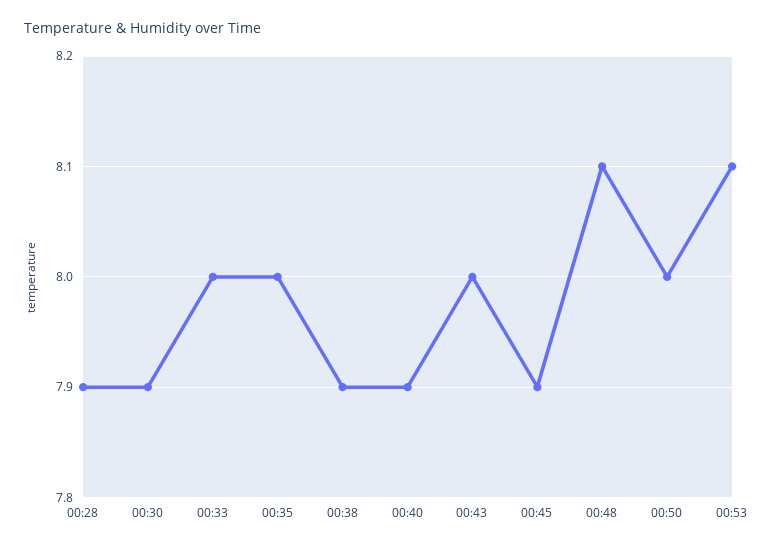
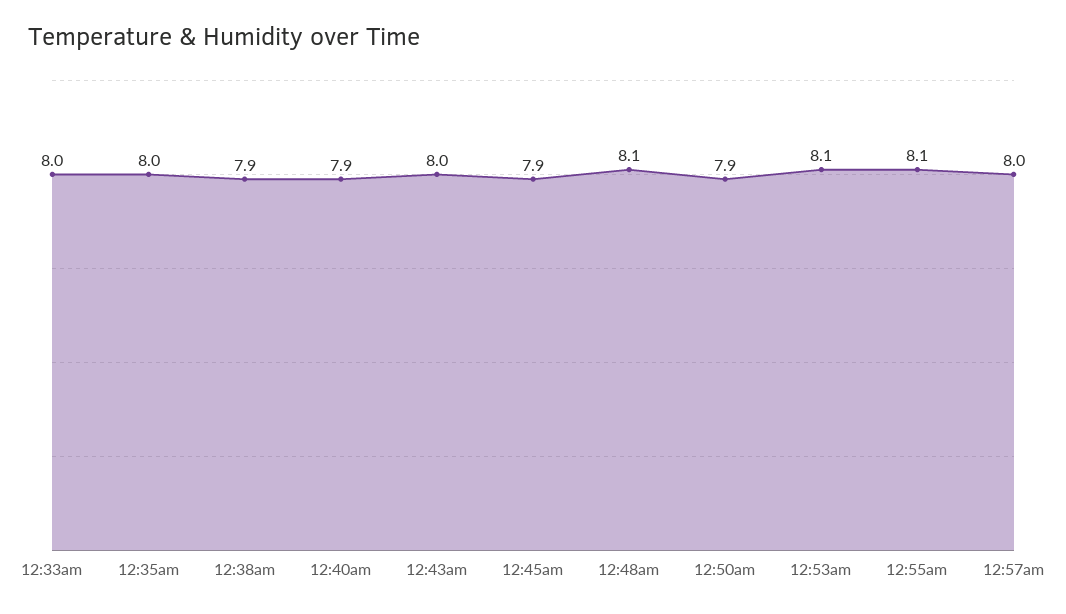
00:28: 7.9 -> none
00:30: 7.9 -> none
00:50: 8 -> 7.9
12:55am: none -> 8.1
12:57am: none -> 8

